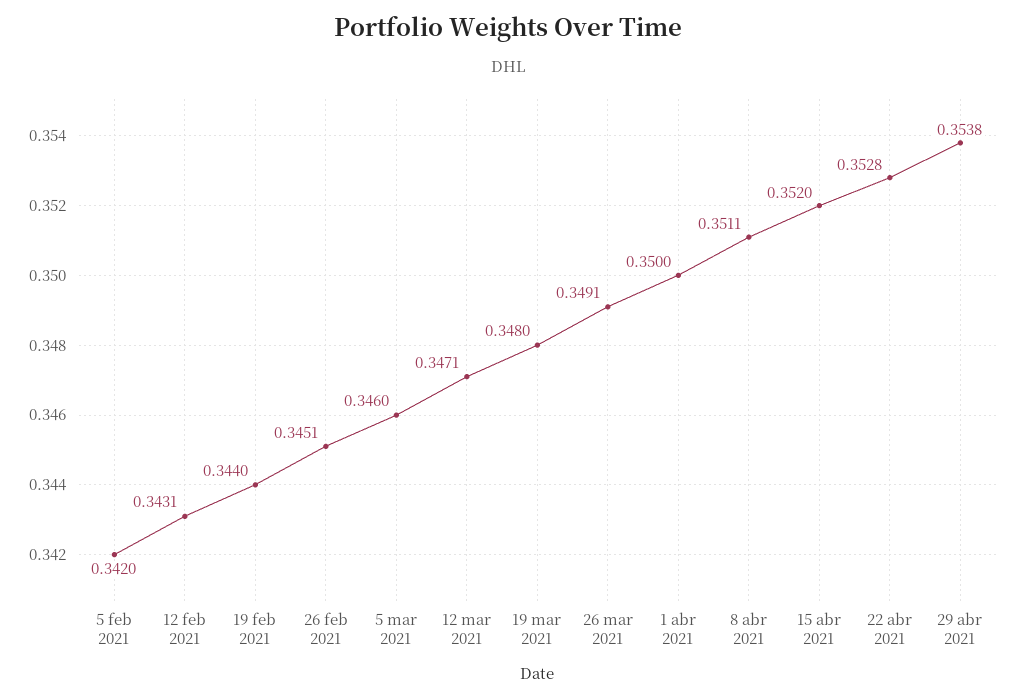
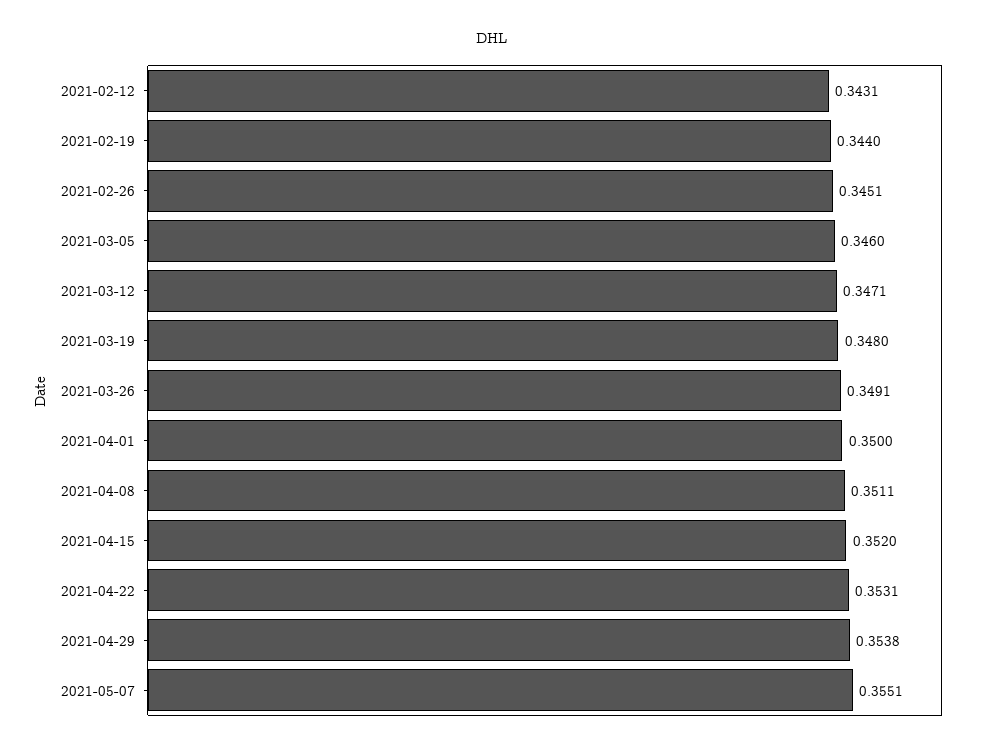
5 feb 2021: 0.342 -> none
22 abr 2021: 0.3528 -> 0.3531
2021-05-07: none -> 0.3551

